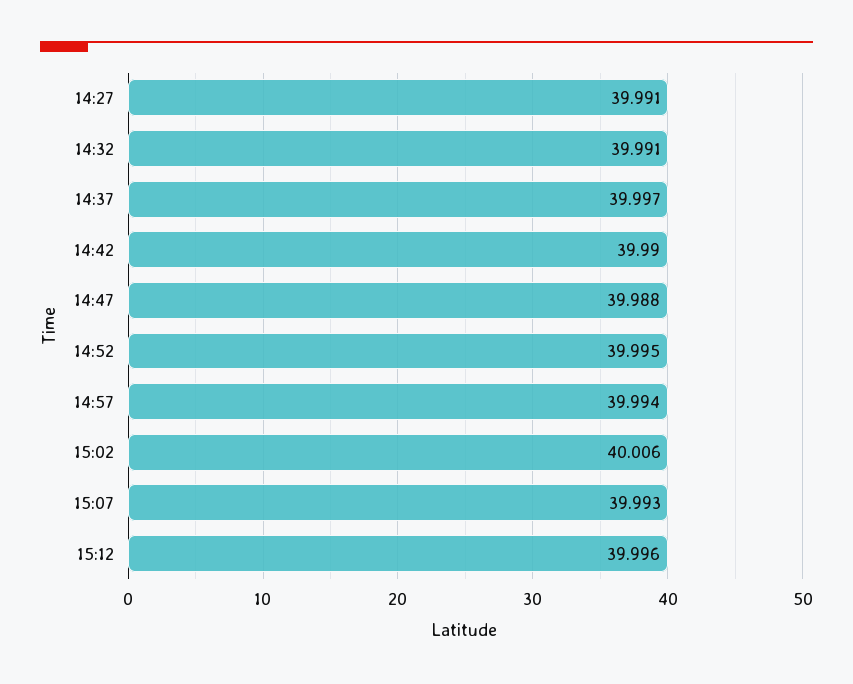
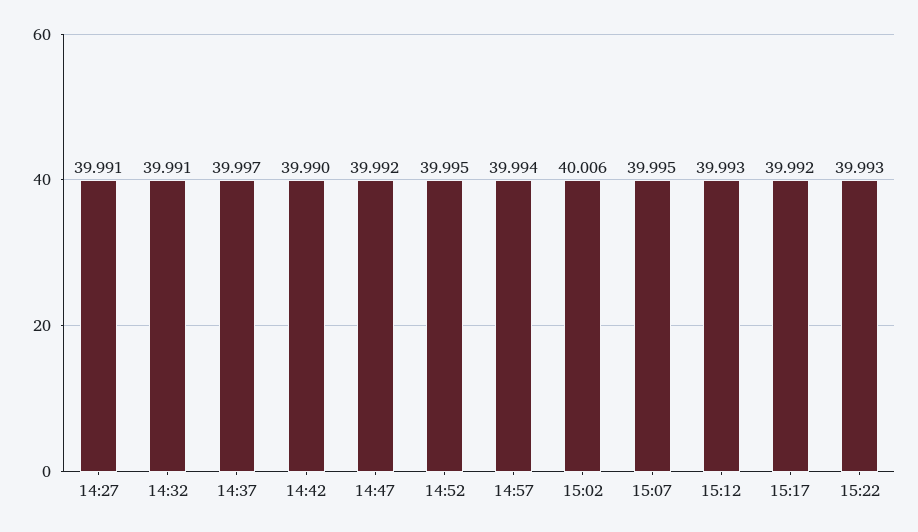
14:47: 39.988 -> 39.992
15:07: 39.993 -> 39.995
15:12: 39.996 -> 39.993
15:17: none -> 39.992
15:22: none -> 39.993

